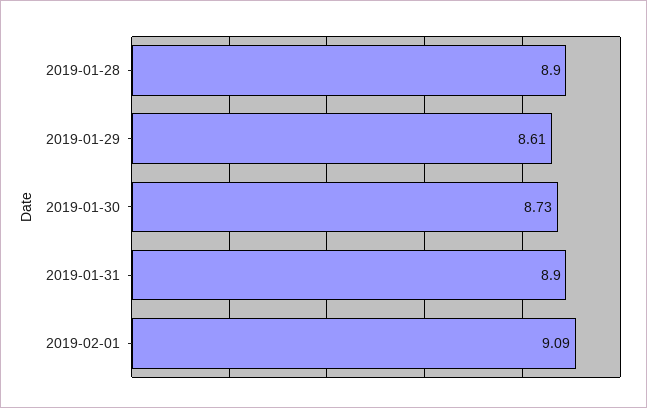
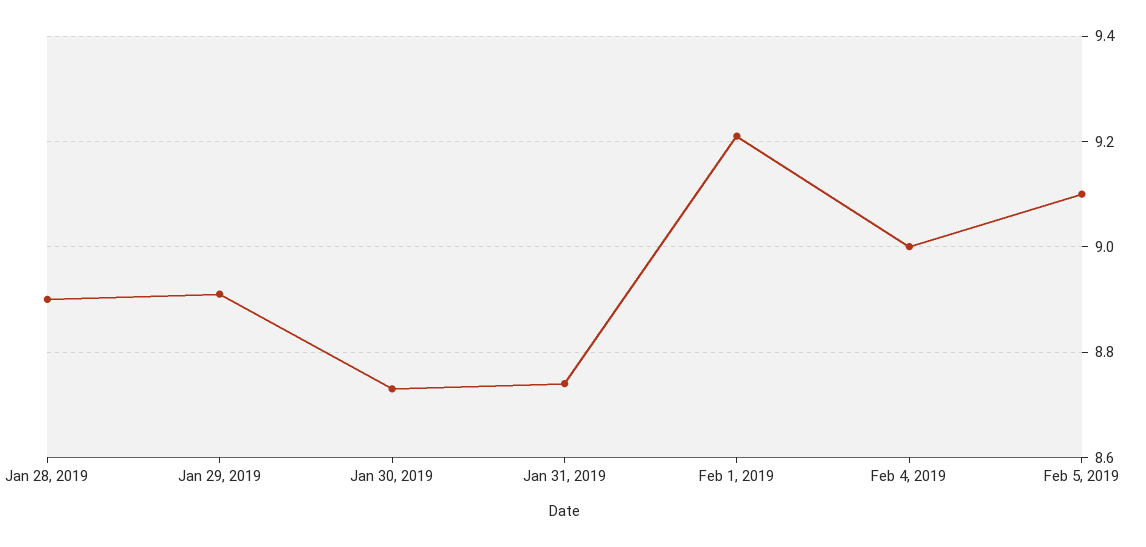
2019-01-29: 8.61 -> 8.9
2019-01-31: 8.9 -> 8.75
2019-02-01: 9.09 -> 9.2
Feb 4, 2019: none -> 9
Feb 5, 2019: none -> 9.1

